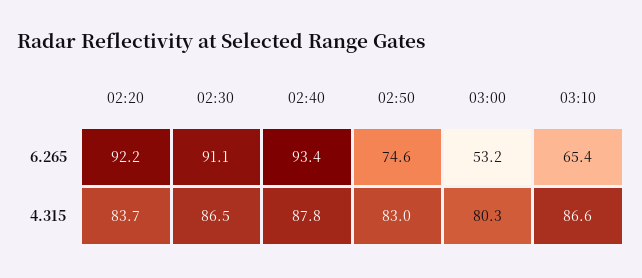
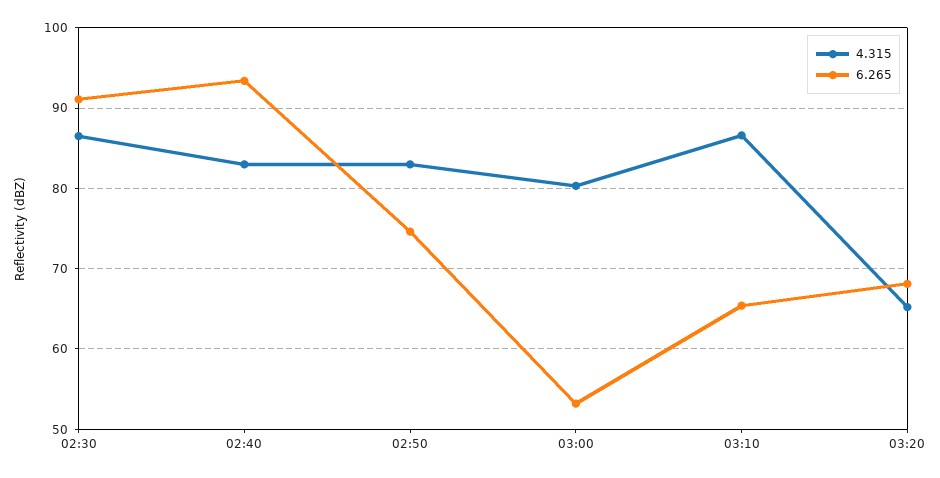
6.265, 02:20: 92.2 -> none
4.315, 02:20: 83.7 -> none
4.315, 02:40: 87.8 -> 83
4.315, 03:20: none -> 65
6.265, 03:20: none -> 68

